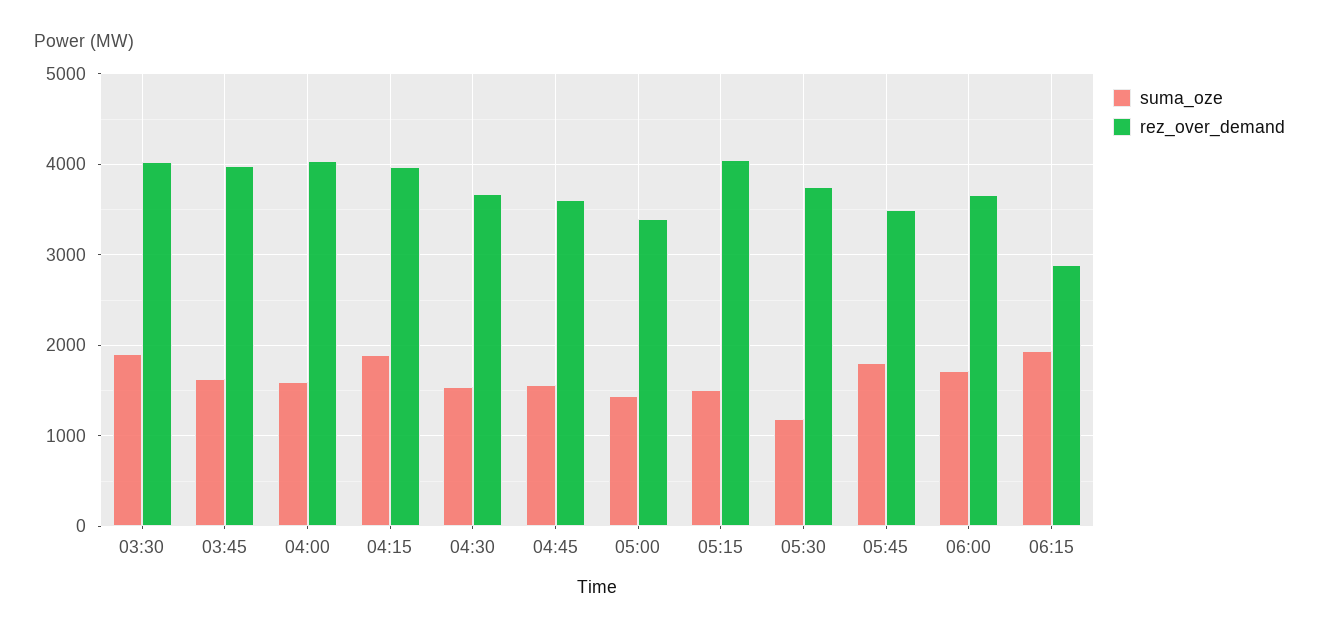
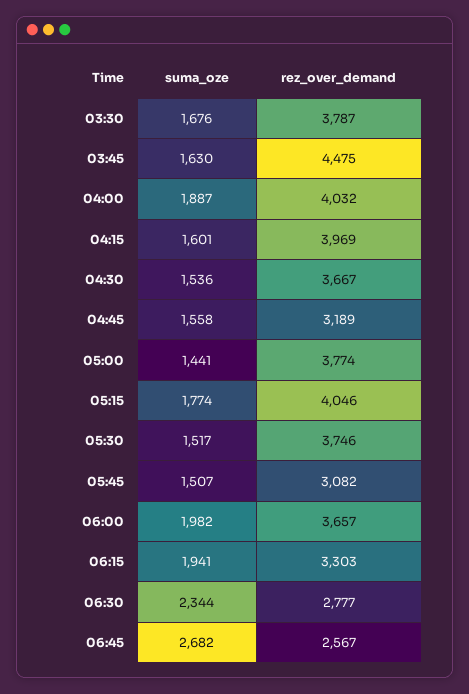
suma_oze, 03:30: 1900 -> 1676
rez_over_demand, 03:30: 4000 -> 3787
rez_over_demand, 03:45: 4000 -> 4475
suma_oze, 04:00: 1600 -> 1887
suma_oze, 04:15: 1900 -> 1601
rez_over_demand, 04:45: 3600 -> 3189
rez_over_demand, 05:00: 3400 -> 3774
suma_oze, 05:15: 1500 -> 1774
suma_oze, 05:30: 1200 -> 1517
suma_oze, 05:45: 1800 -> 1507
rez_over_demand, 05:45: 3500 -> 3082
suma_oze, 06:00: 1700 -> 1982
rez_over_demand, 06:15: 2900 -> 3303
suma_oze, 06:30: none -> 2344
rez_over_demand, 06:30: none -> 2777
suma_oze, 06:45: none -> 2682
rez_over_demand, 06:45: none -> 2567

